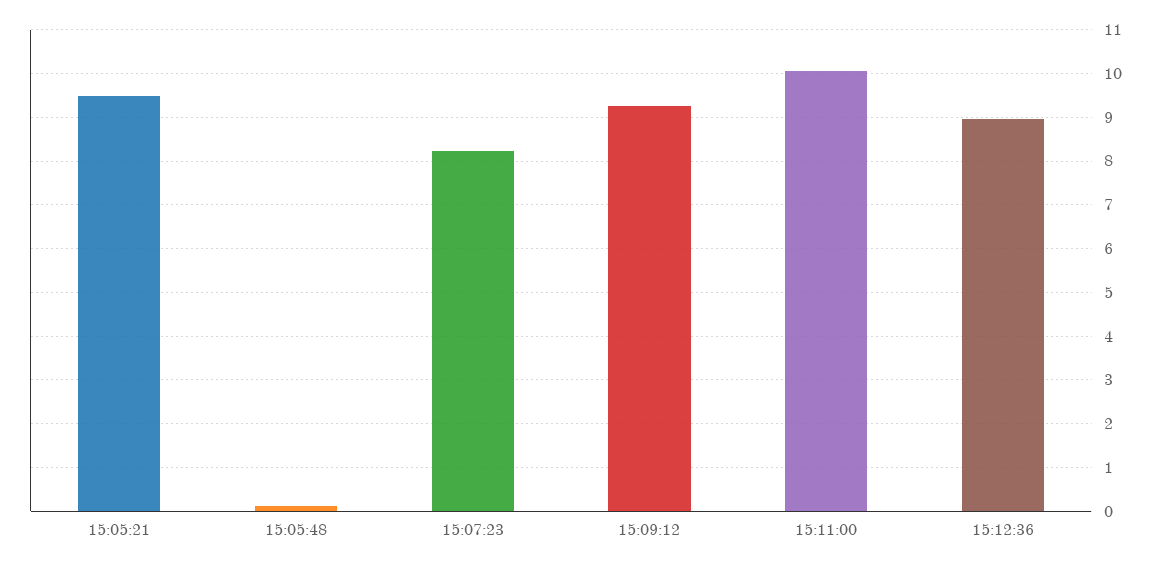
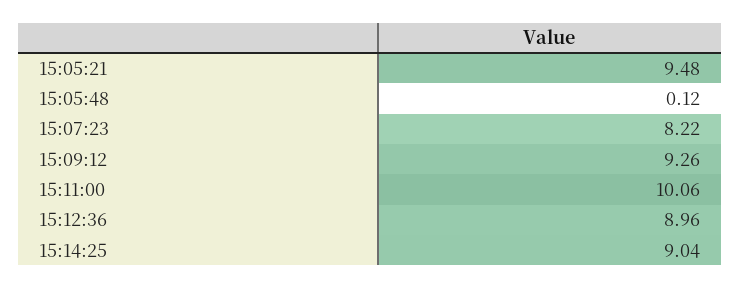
15:14:25: none -> 9.04

